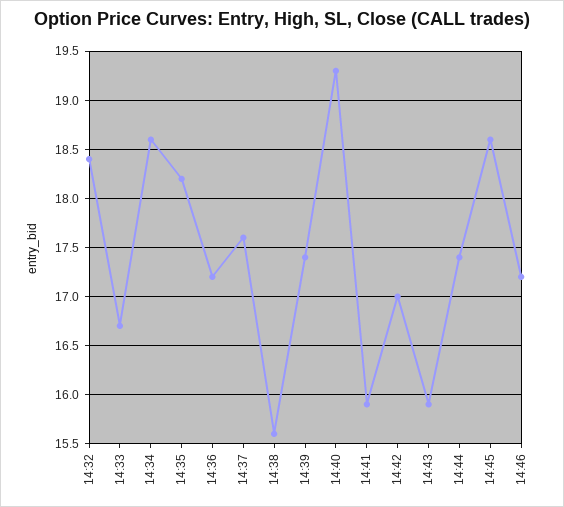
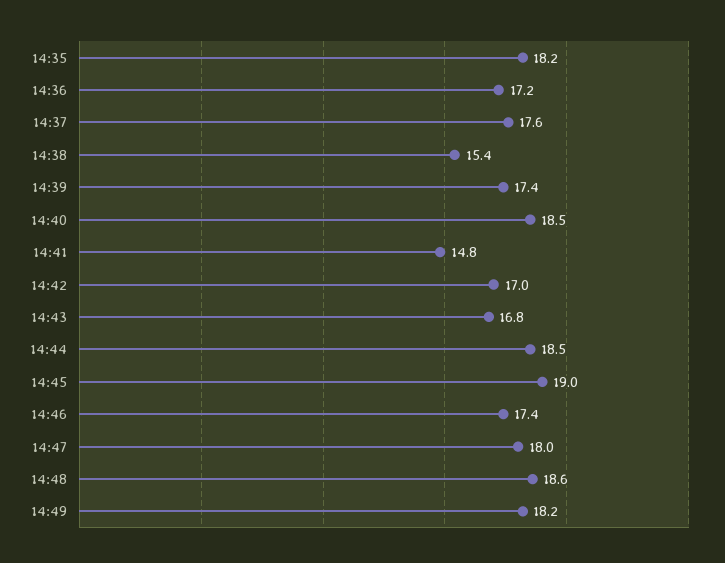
14:32: 18.4 -> none
14:33: 16.7 -> none
14:34: 18.6 -> none
14:38: 15.6 -> 15.4
14:40: 19.3 -> 18.5
14:41: 15.9 -> 14.8
14:43: 15.9 -> 16.8
14:44: 17.4 -> 18.5
14:45: 18.6 -> 19
14:46: 17.2 -> 17.4
14:47: none -> 18
14:48: none -> 18.6
14:49: none -> 18.2

